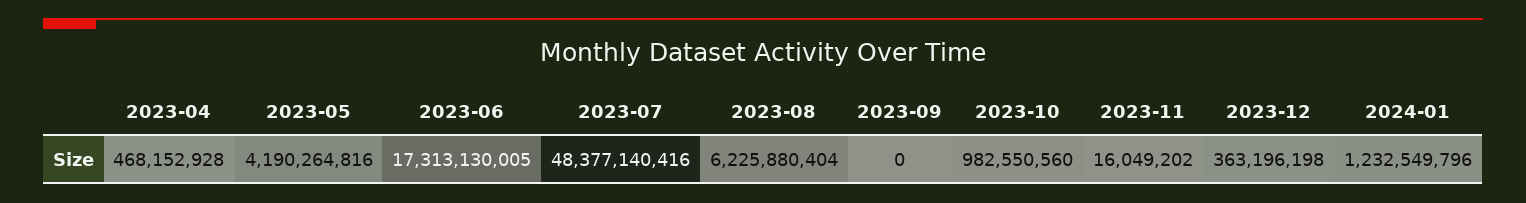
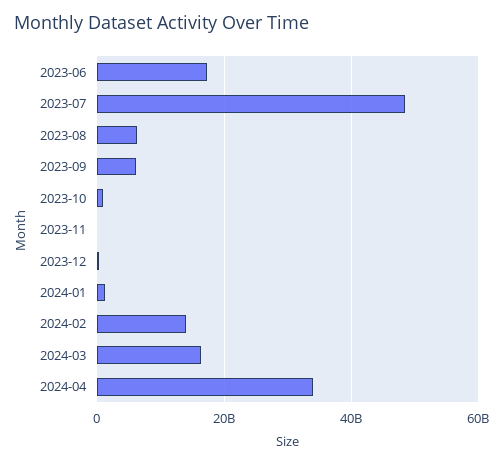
2023-04: 468152928 -> none
2023-05: 4190264816 -> none
2023-09: 0 -> 6000000000
2024-02: none -> 14000000000
2024-03: none -> 16000000000
2024-04: none -> 34000000000

